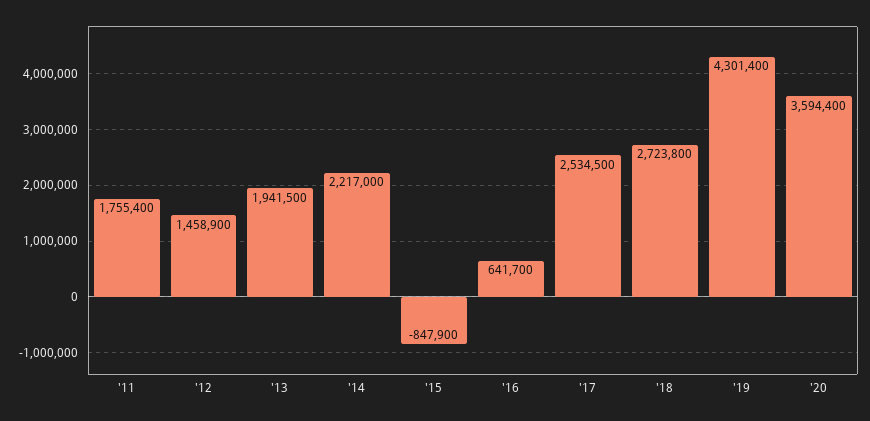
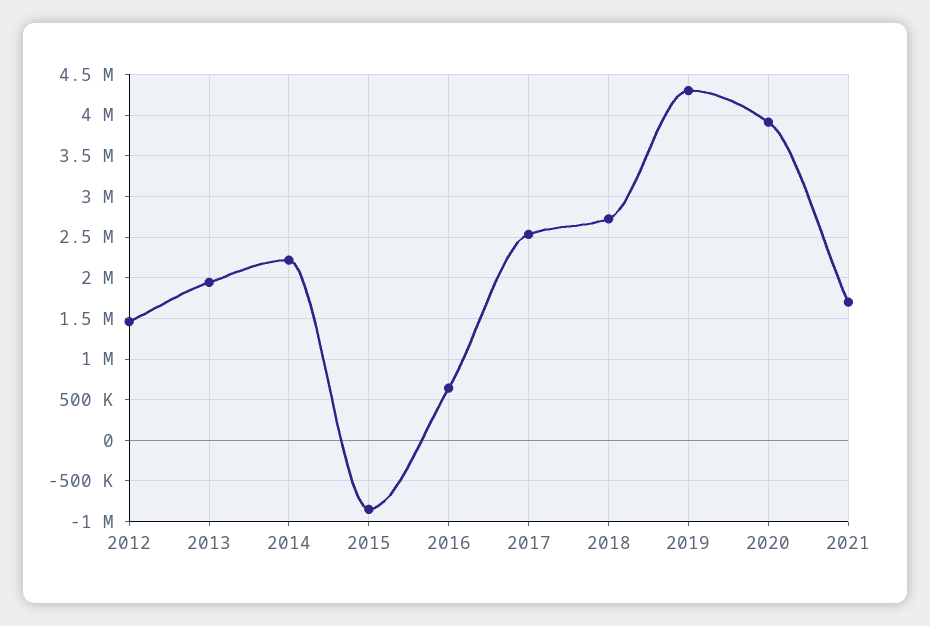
'11: 1755400 -> none
'20: 3594400 -> 3900000
2021: none -> 1700000

